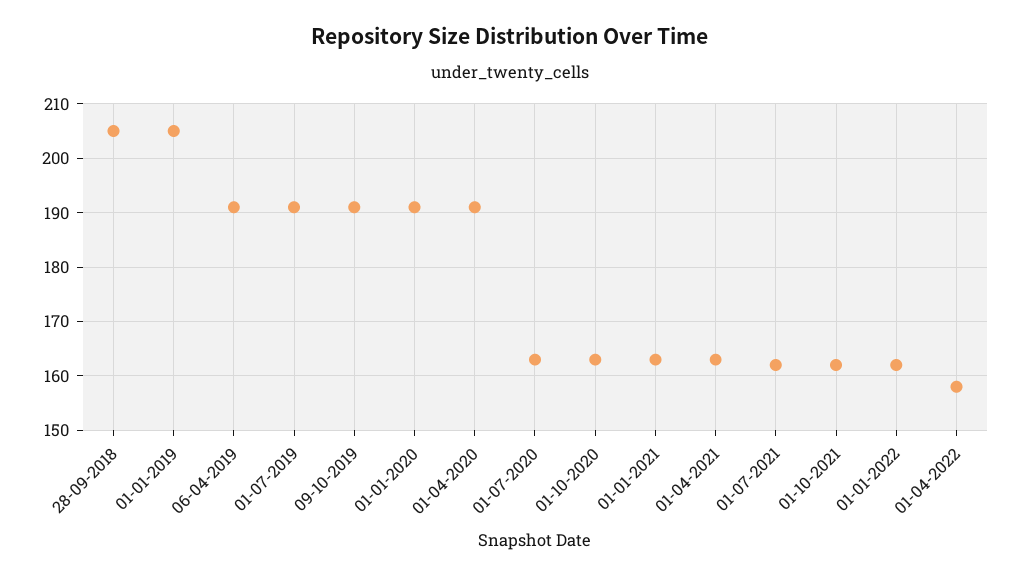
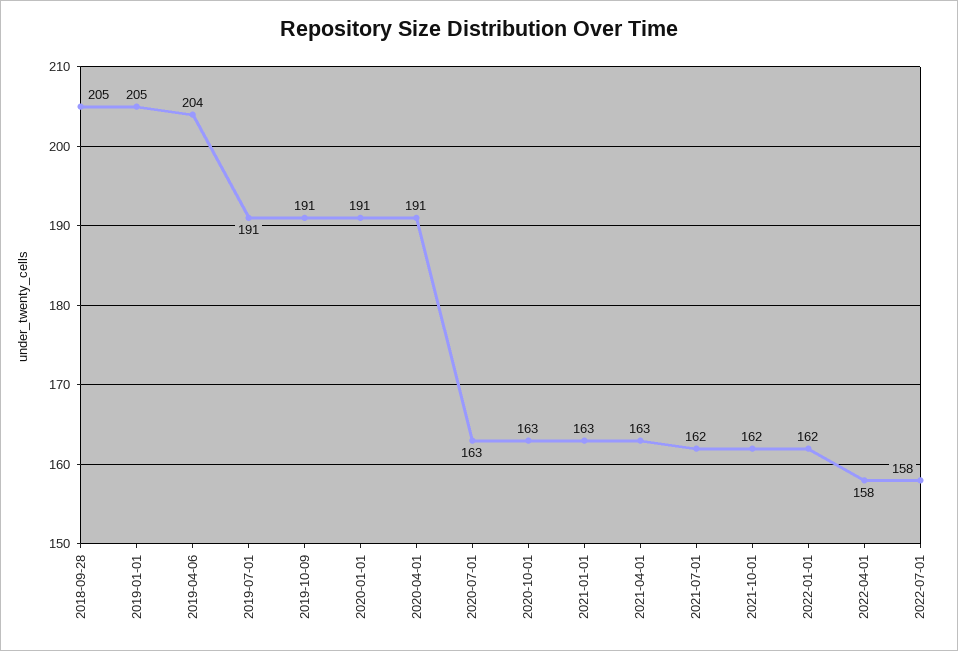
06-04-2019: 190 -> 204
2022-07-01: none -> 158

